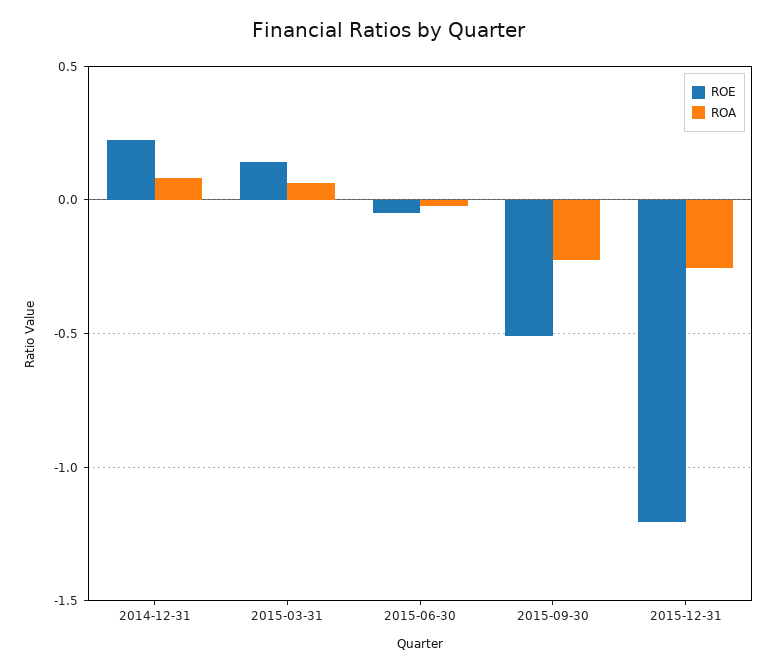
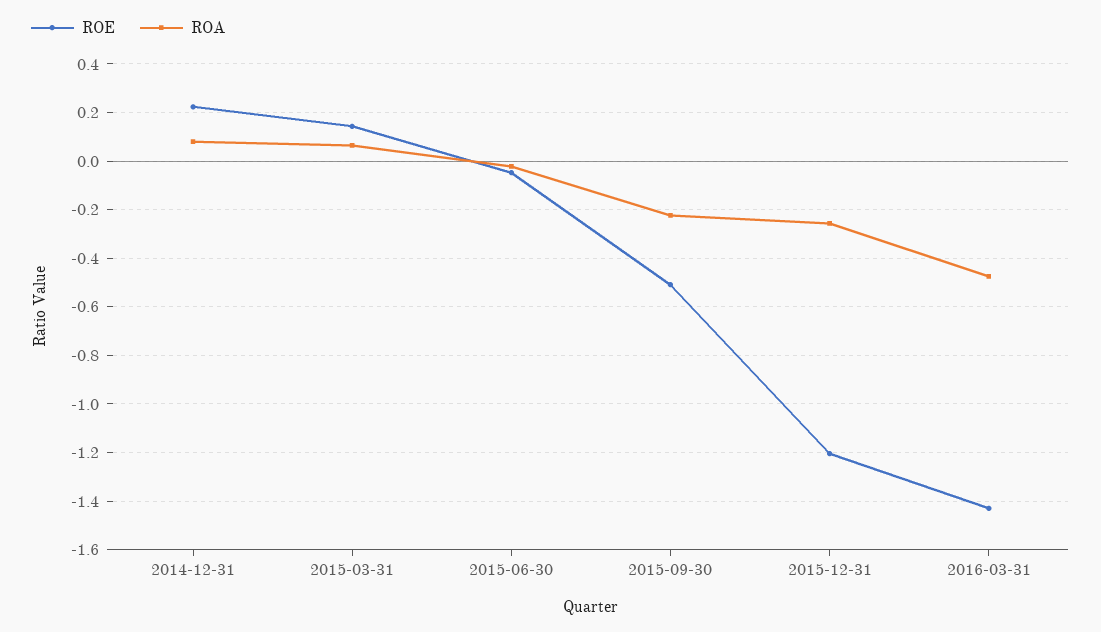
ROE, 2016-03-31: none -> -1.425
ROA, 2016-03-31: none -> -0.475

